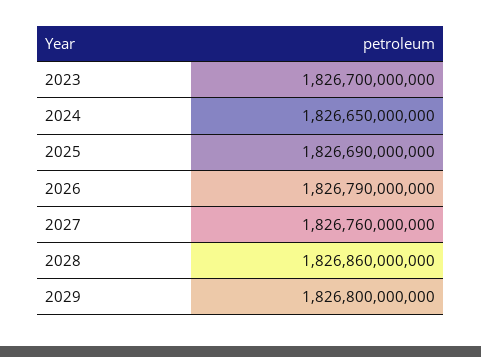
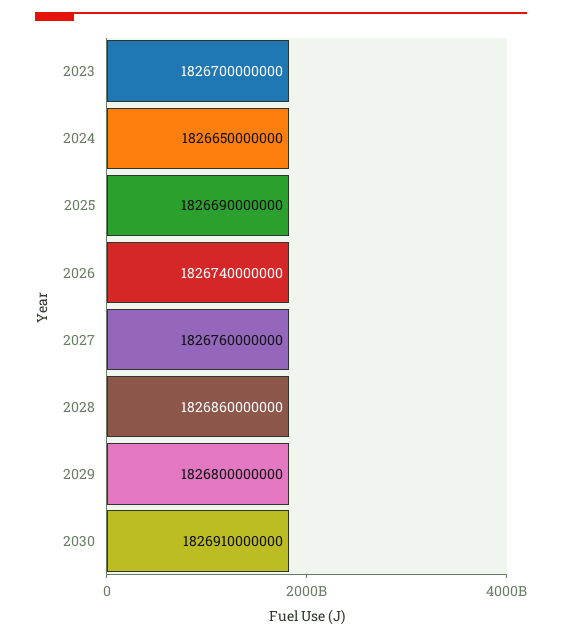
2026: 1826790000000 -> 1826740000000
2030: none -> 1826910000000

